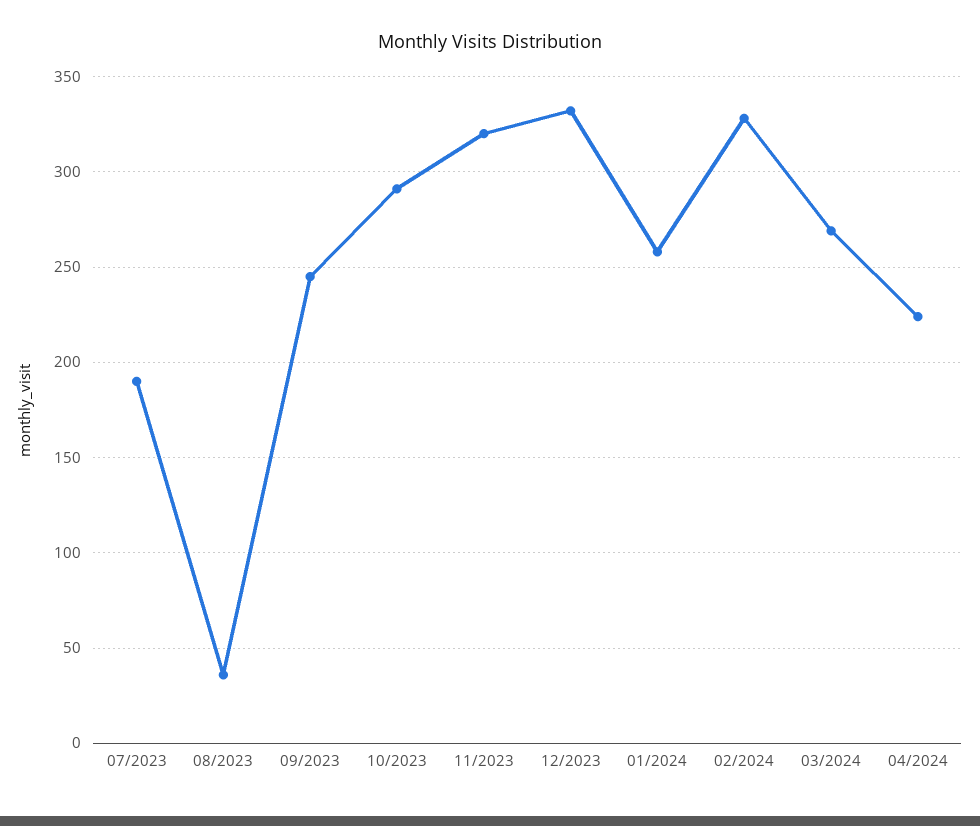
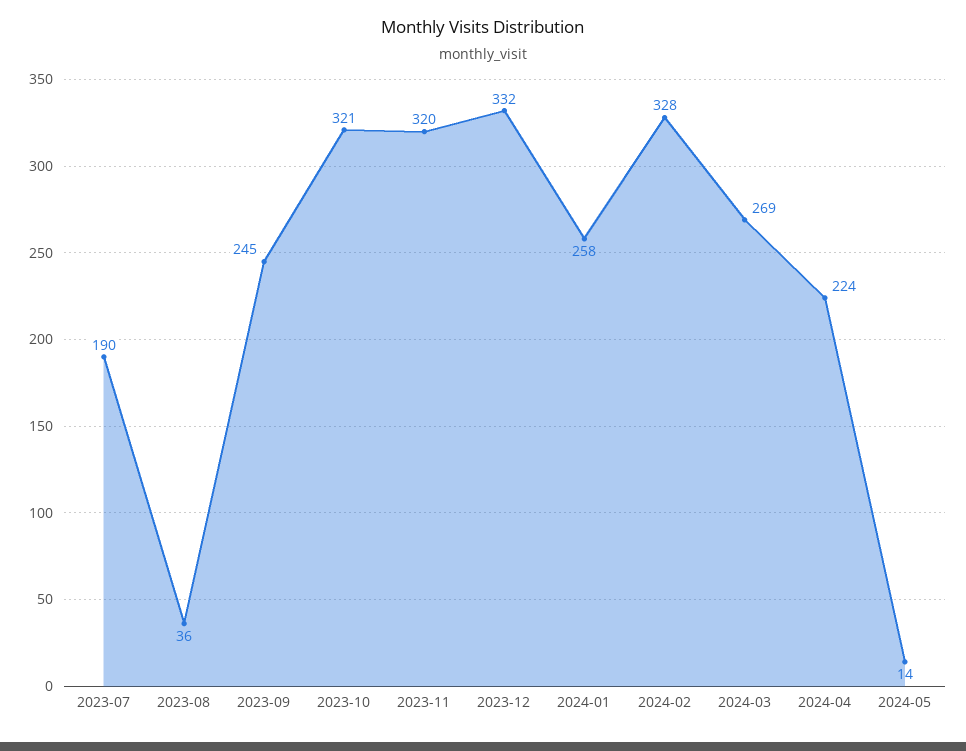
10/2023: 290 -> 321
2024-05: none -> 14

